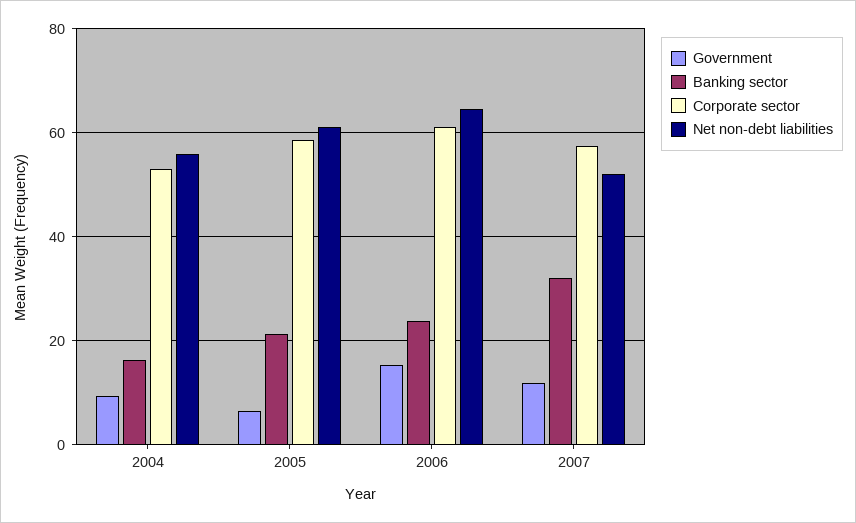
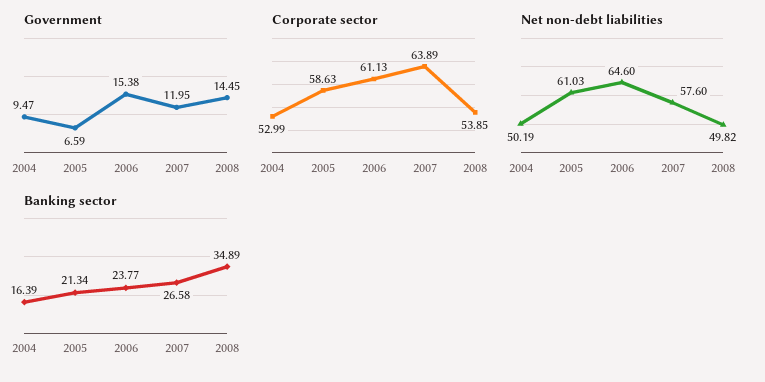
Net non-debt liabilities, 2004: 56 -> 50.19
Banking sector, 2007: 32 -> 26.58
Corporate sector, 2007: 58 -> 63.89
Net non-debt liabilities, 2007: 52 -> 57.6
Government, 2008: none -> 14.45
Corporate sector, 2008: none -> 53.85
Net non-debt liabilities, 2008: none -> 49.82
Banking sector, 2008: none -> 34.89

